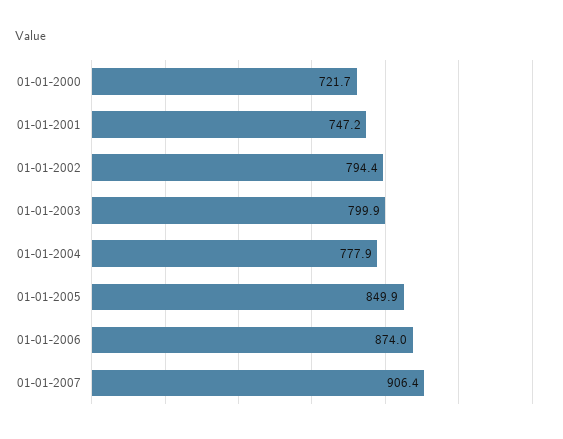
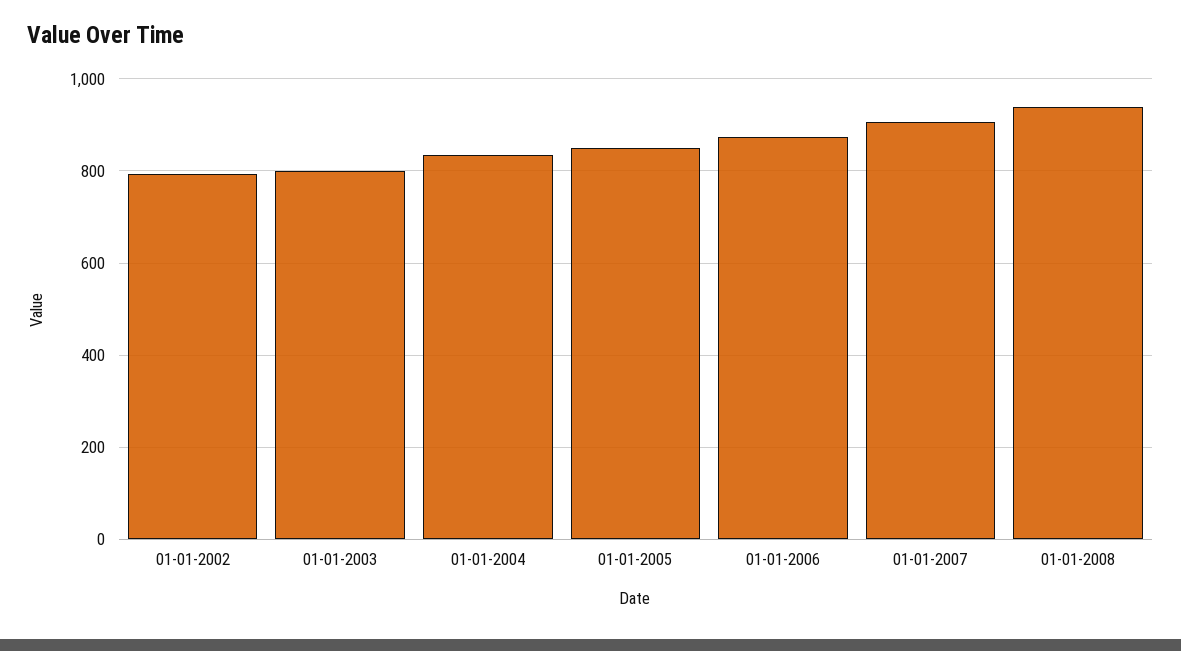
01-01-2000: 721.7 -> none
01-01-2001: 747.2 -> none
01-01-2004: 777.9 -> 840
01-01-2008: none -> 940

